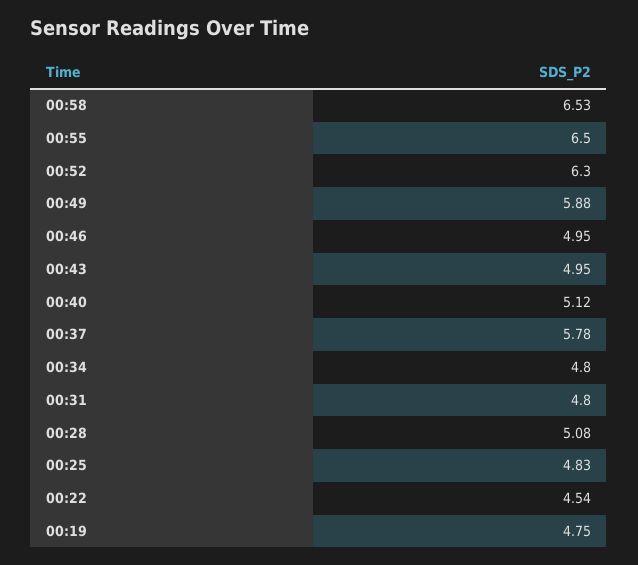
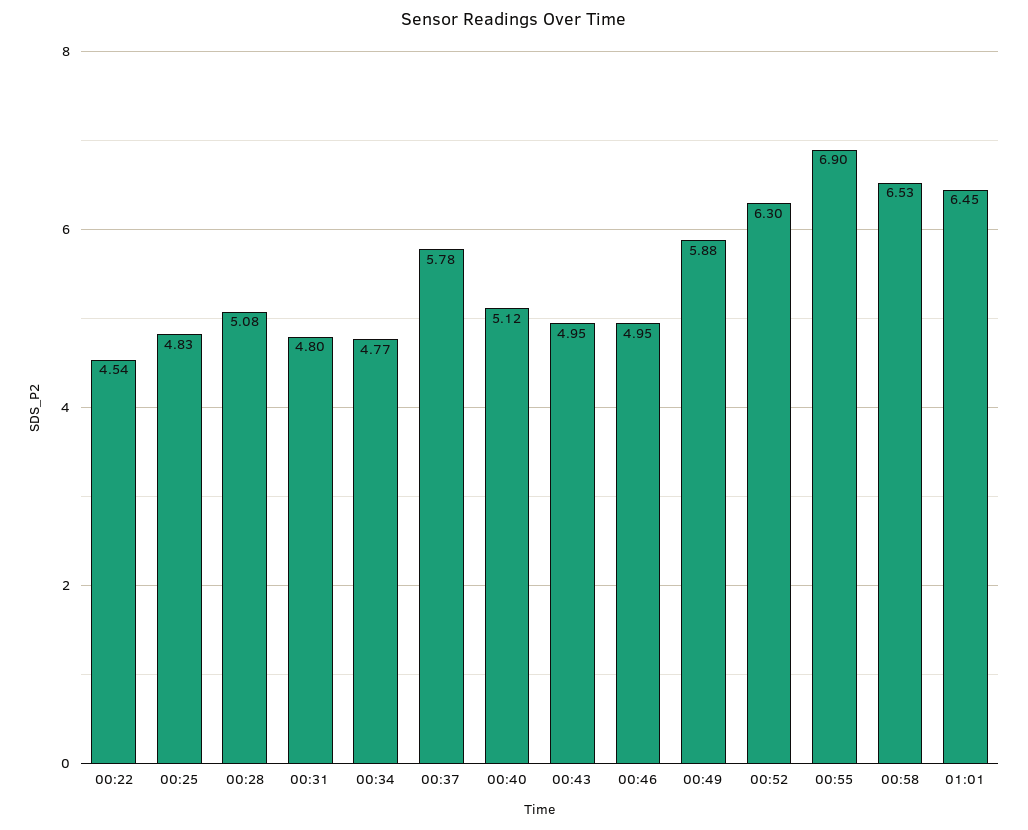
00:55: 6.5 -> 6.9
00:34: 4.8 -> 4.77
00:19: 4.75 -> none
01:01: none -> 6.45

